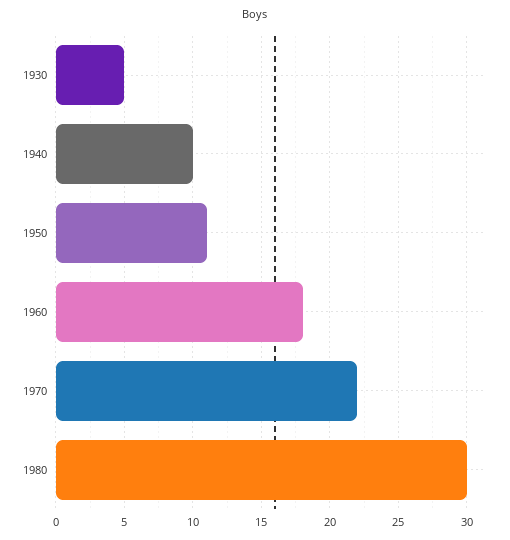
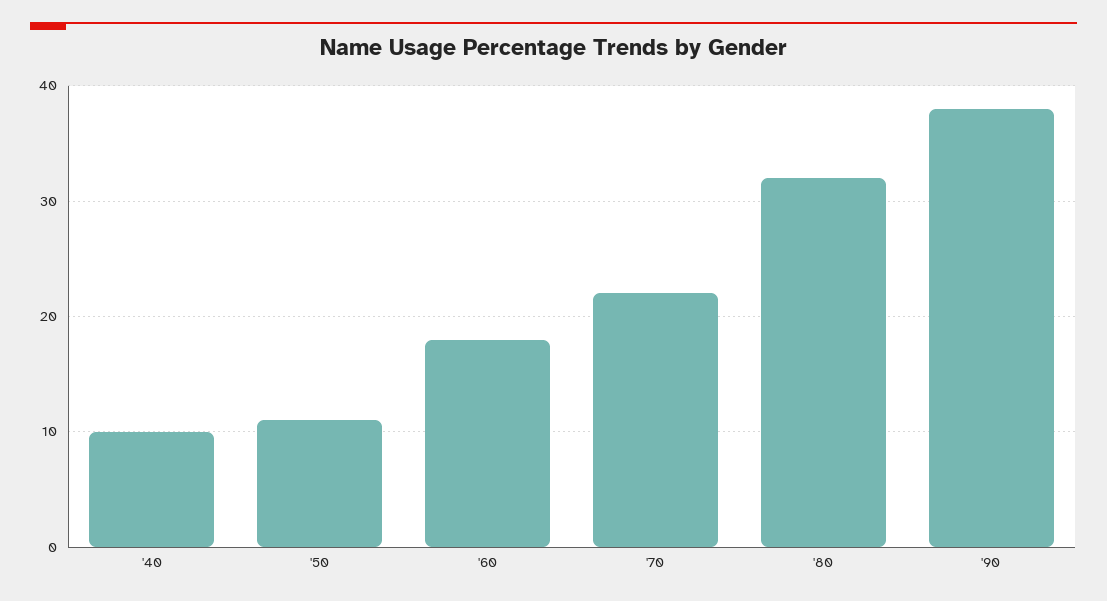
1930: 5 -> none
1980: 30 -> 32
'90: none -> 38

